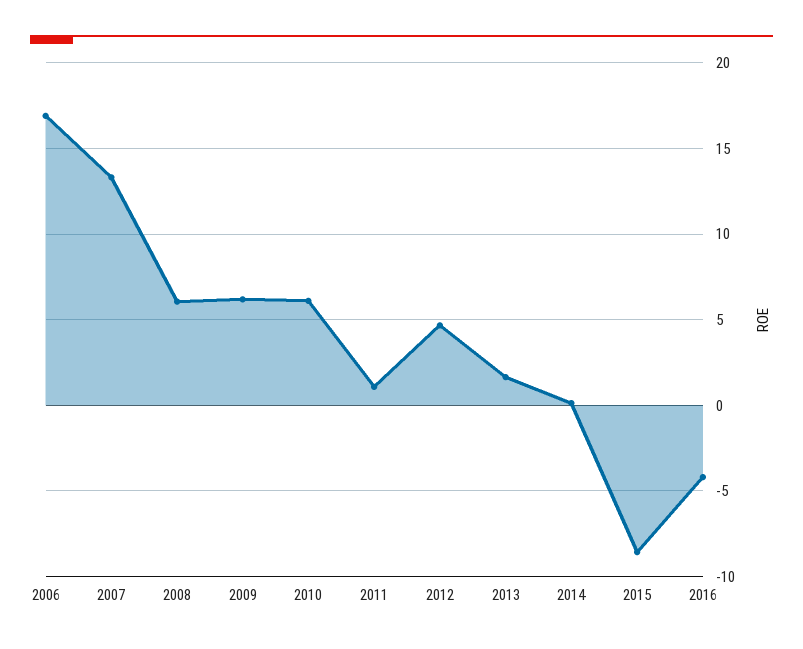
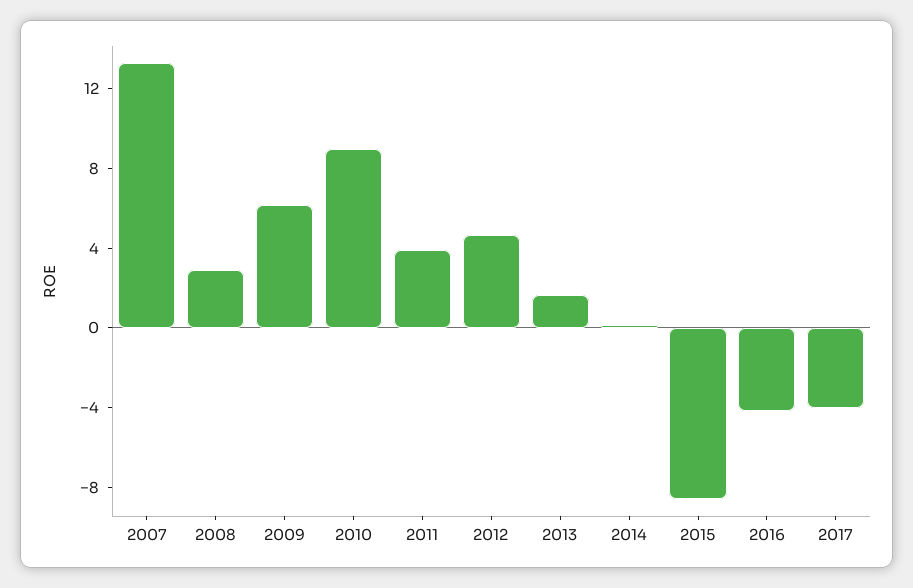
2006: 17 -> none
2008: 6 -> 3
2010: 6 -> 9
2011: 1 -> 4
2017: none -> -4

